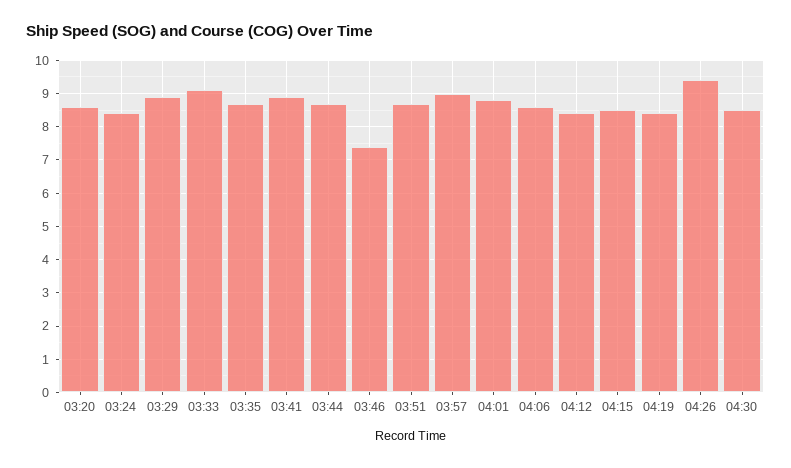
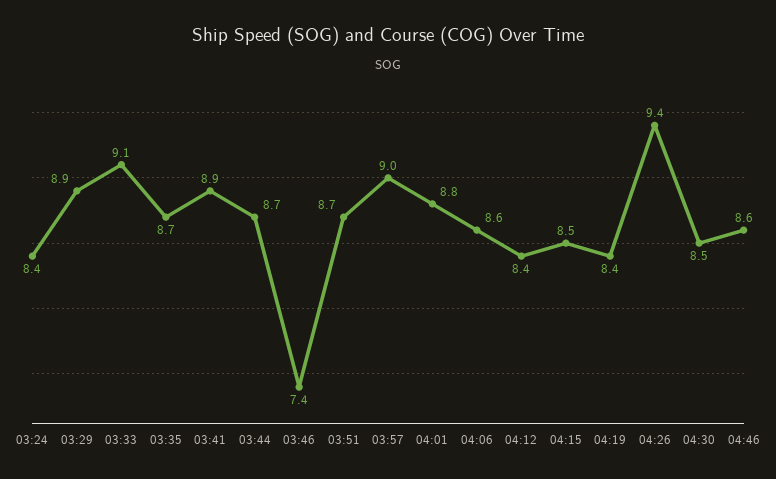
03:20: 8.5 -> none
04:46: none -> 8.6

